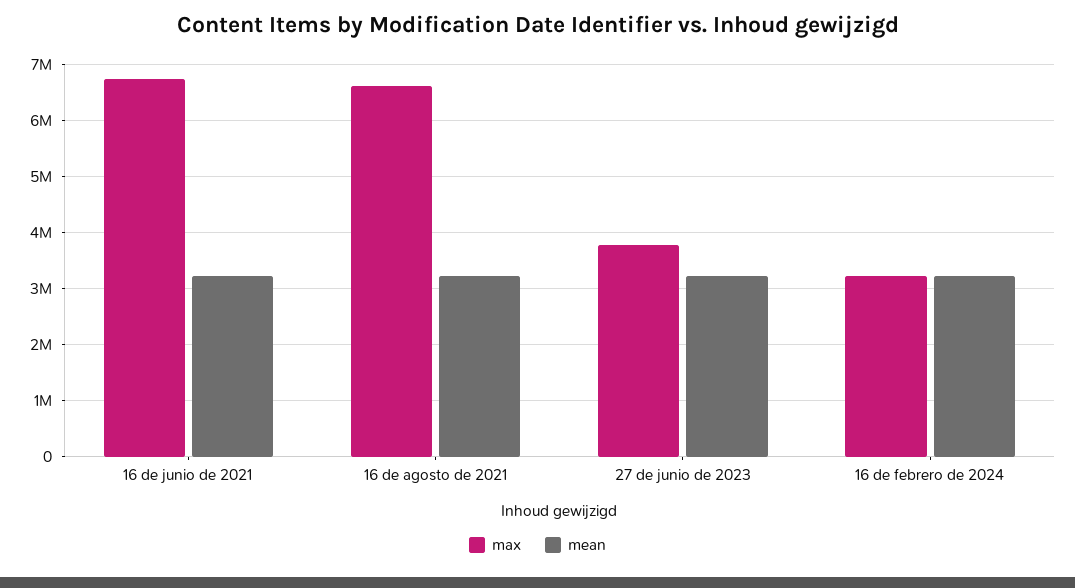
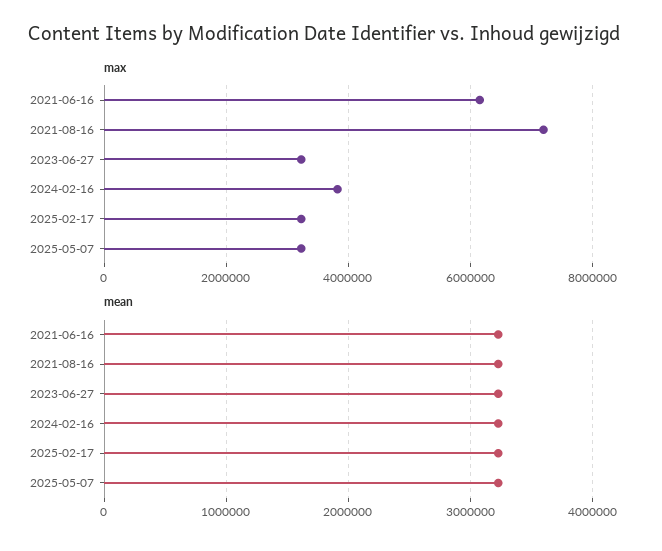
max, 16 de junio de 2021: 6800000 -> 6200000
max, 16 de agosto de 2021: 6600000 -> 7200000
max, 27 de junio de 2023: 3800000 -> 3200000
max, 16 de febrero de 2024: 3200000 -> 3800000
max, 2025-02-17: none -> 3200000
max, 2025-05-07: none -> 3200000
mean, 2025-02-17: none -> 3200000
mean, 2025-05-07: none -> 3200000

